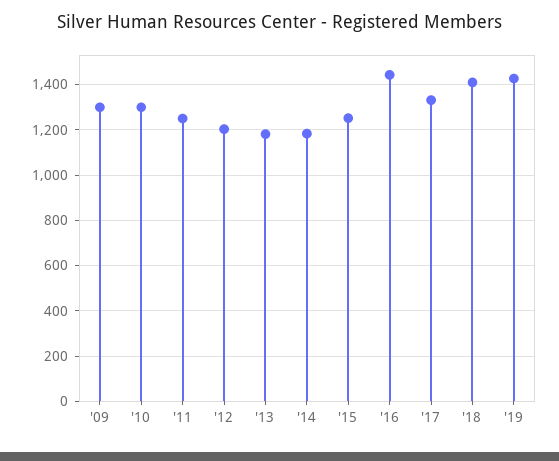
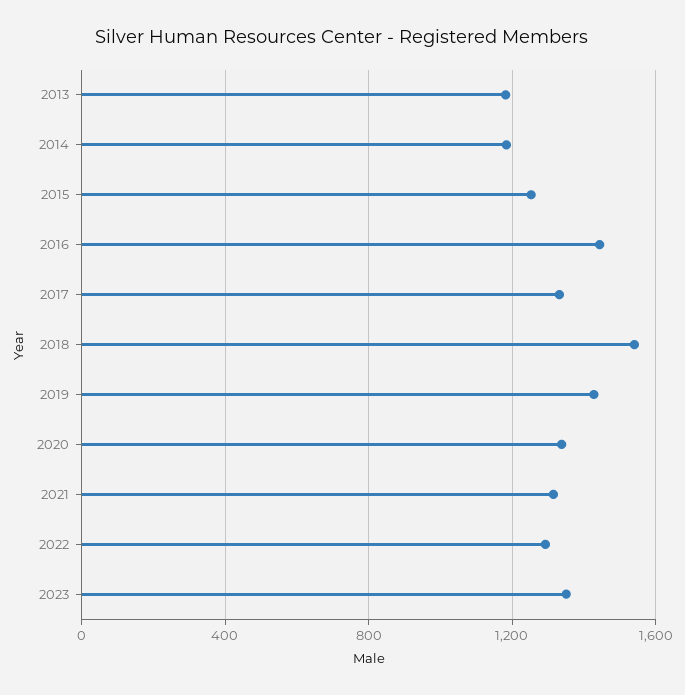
'09: 1300 -> none
'10: 1300 -> none
'11: 1250 -> none
'12: 1200 -> none
'18: 1400 -> 1550
2020: none -> 1350
2021: none -> 1300
2022: none -> 1300
2023: none -> 1350

